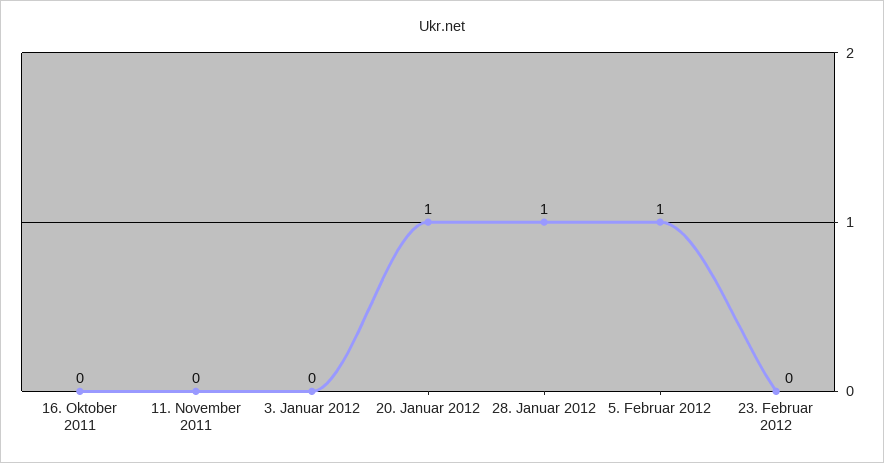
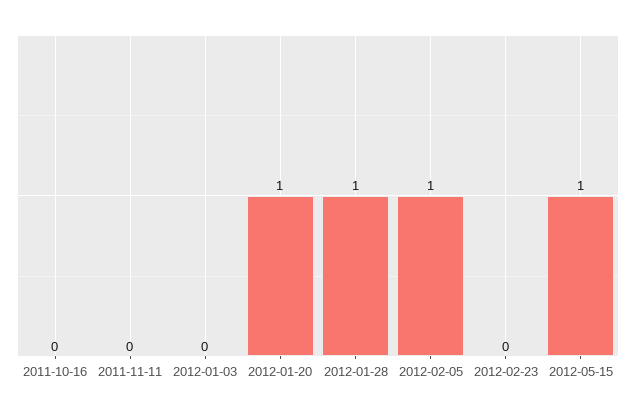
2012-05-15: none -> 1

